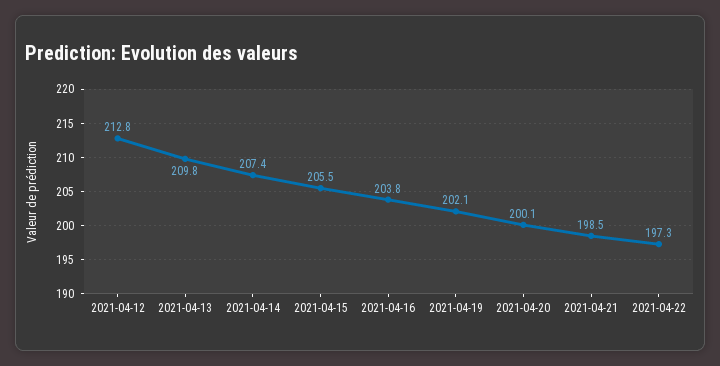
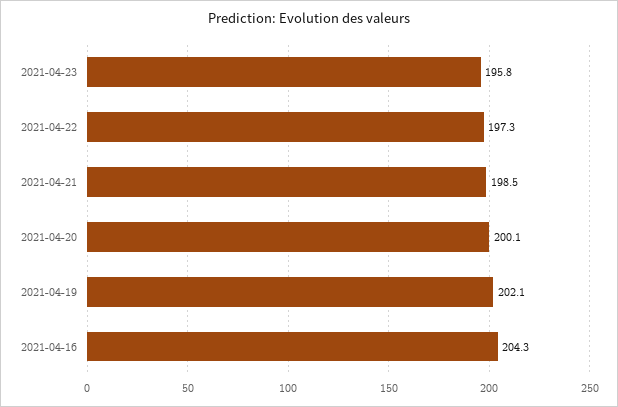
2021-04-12: 212.8 -> none
2021-04-13: 209.8 -> none
2021-04-14: 207.4 -> none
2021-04-15: 205.5 -> none
2021-04-16: 203.8 -> 204.3
2021-04-23: none -> 195.8

